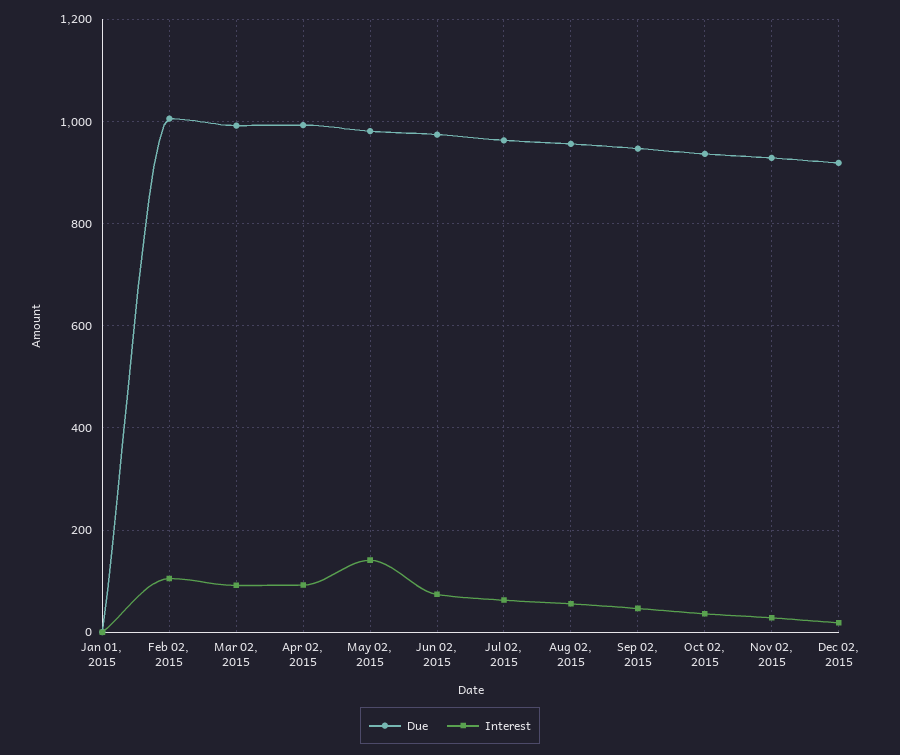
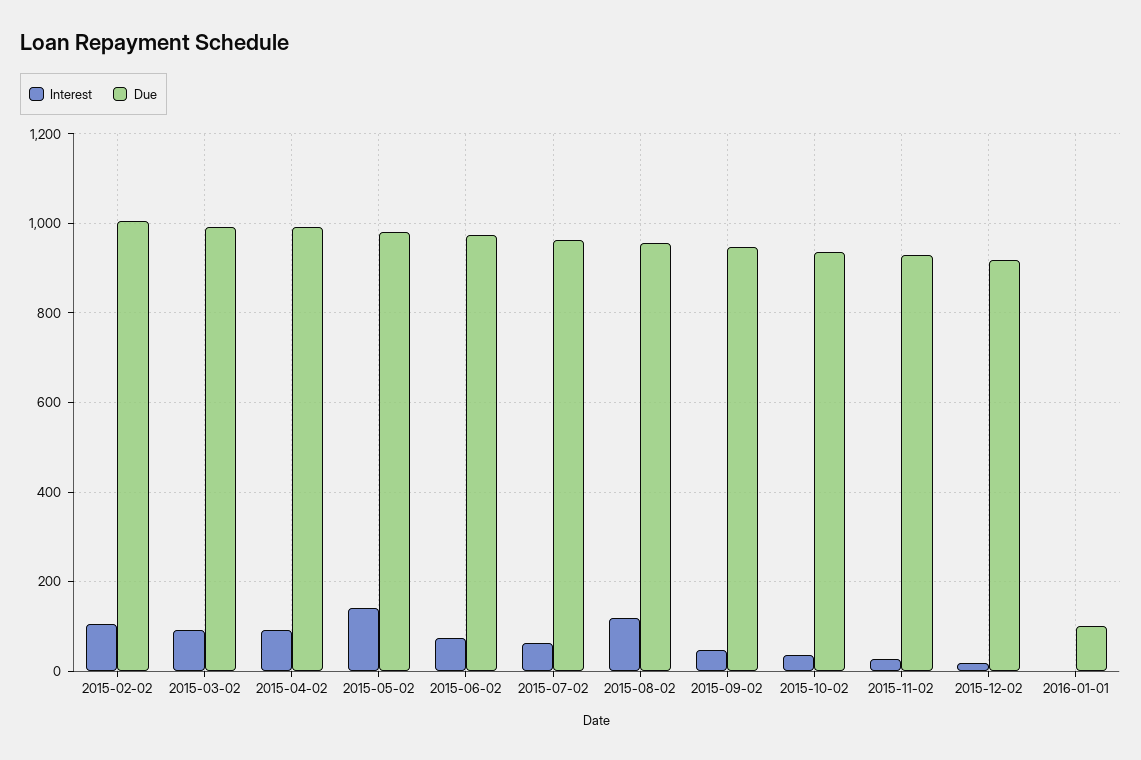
Due, Jan 01, 2015: 0 -> none
Interest, Jan 01, 2015: 0 -> none
Interest, Aug 02, 2015: 60 -> 120
Interest, 2016-01-01: none -> 0
Due, 2016-01-01: none -> 100

